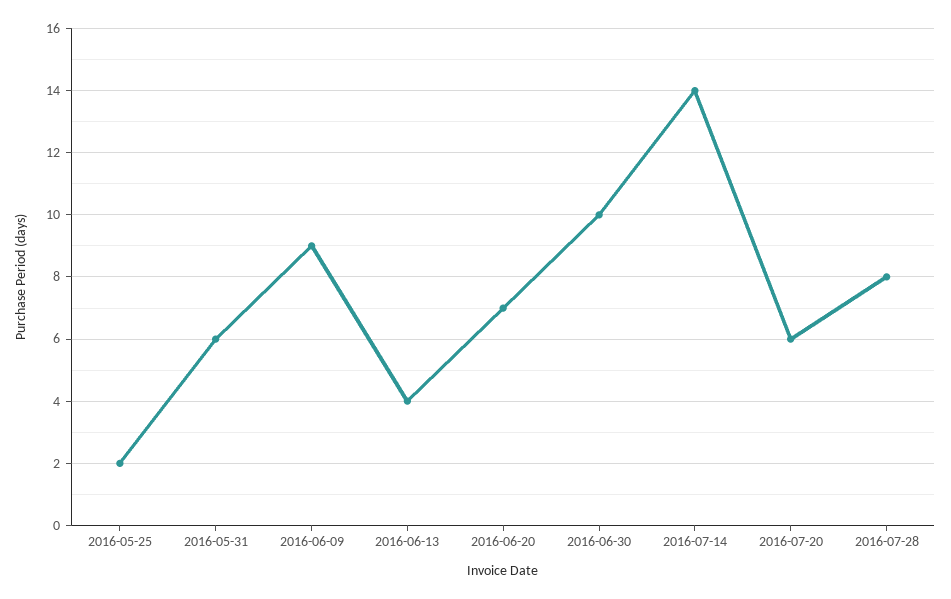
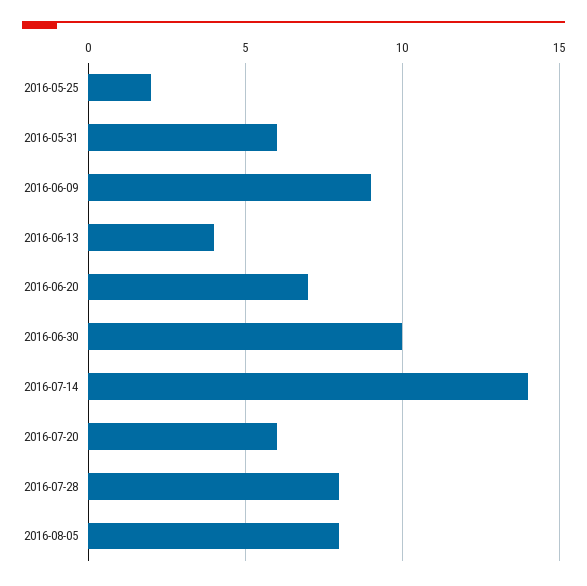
2016-08-05: none -> 8

